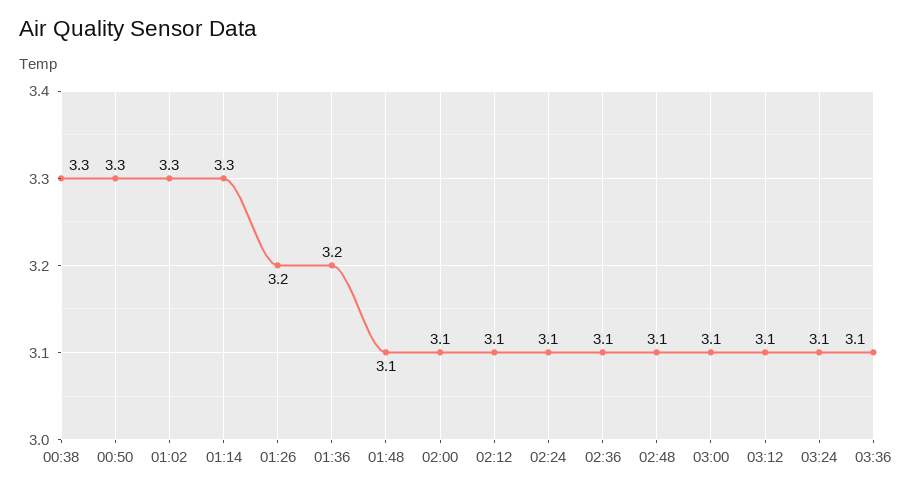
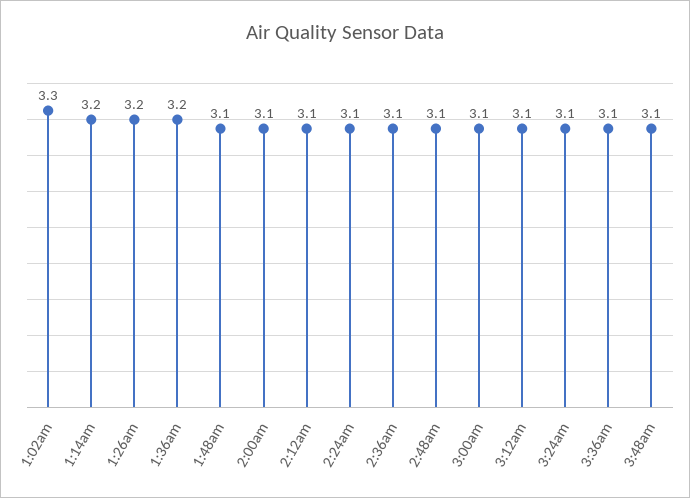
00:38: 3.3 -> none
00:50: 3.3 -> none
01:14: 3.3 -> 3.2
3:48am: none -> 3.1

